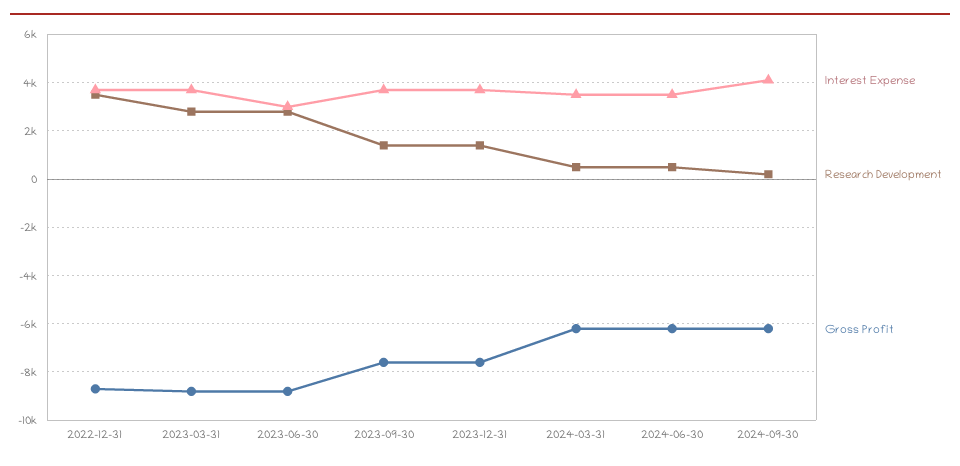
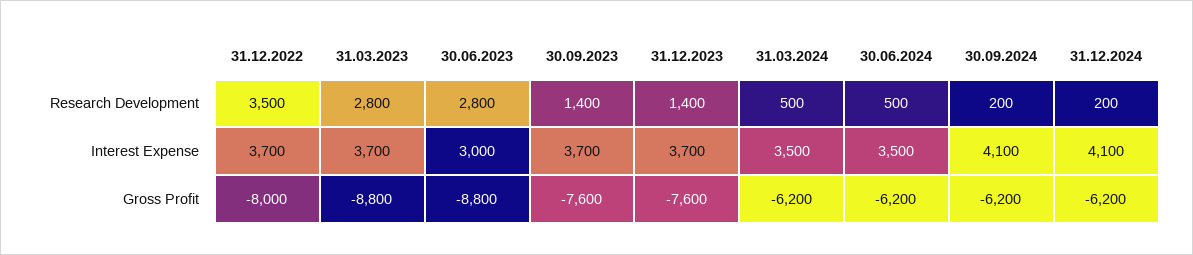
Gross Profit, 2022-12-31: -8750 -> -8000
Research Development, 31.12.2024: none -> 200
Interest Expense, 31.12.2024: none -> 4100
Gross Profit, 31.12.2024: none -> -6200

